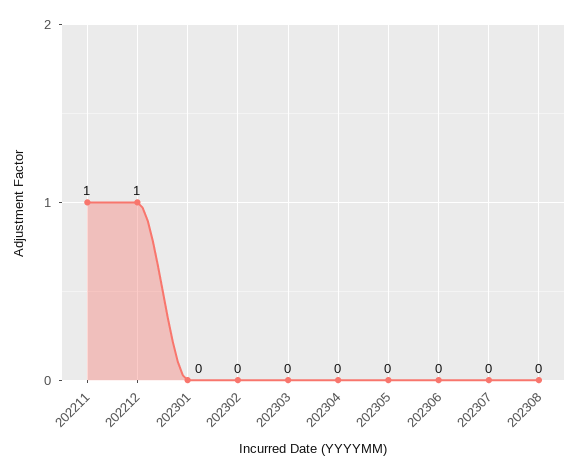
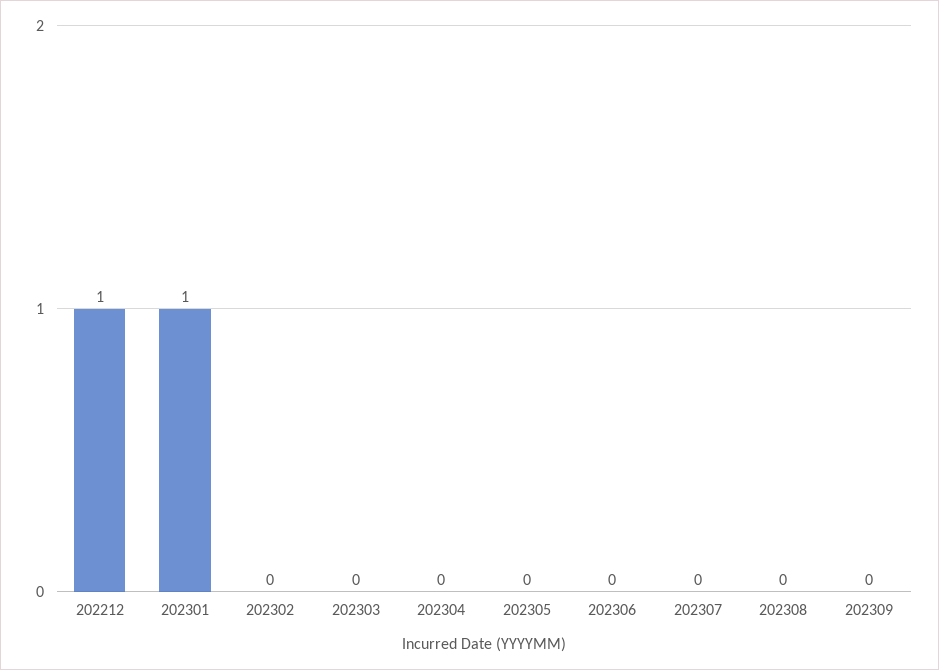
202211: 1 -> none
202301: 0 -> 1
202309: none -> 0

